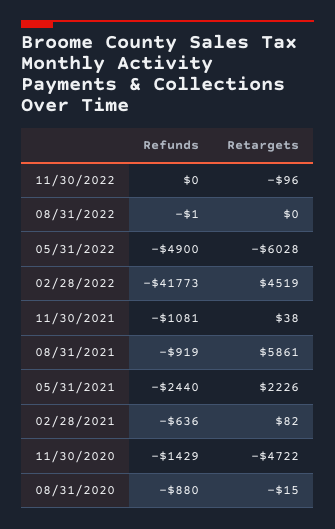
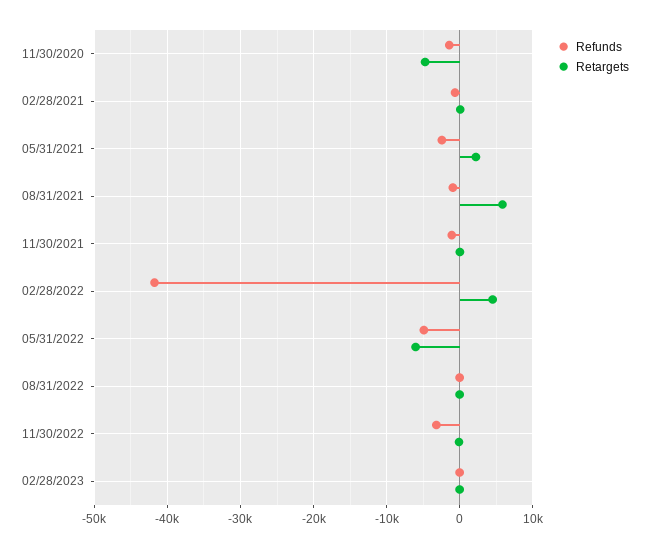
Refunds, 11/30/2022: 0 -> -3000
Refunds, 08/31/2020: -880 -> none
Retargets, 08/31/2020: -15 -> none
Refunds, 02/28/2023: none -> 0
Retargets, 02/28/2023: none -> 0

